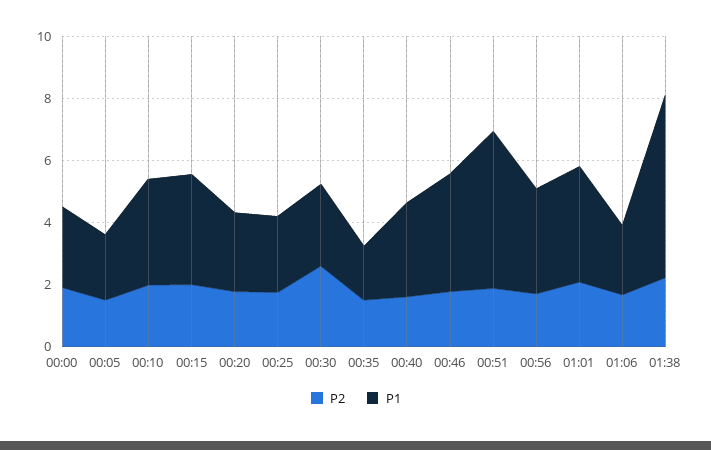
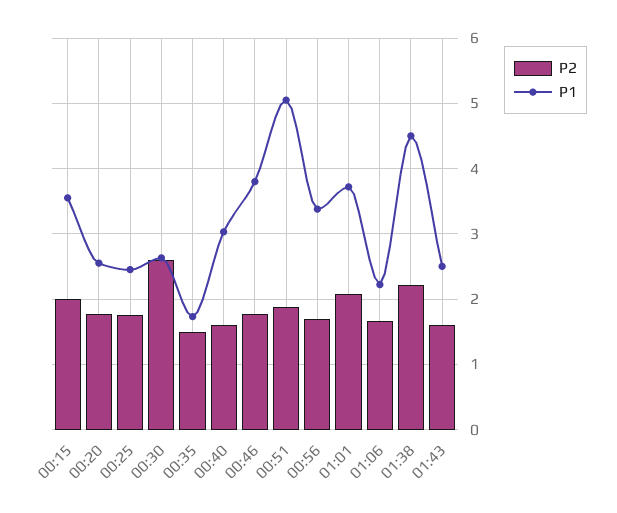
P2, 00:00: 2 -> none
P1, 00:00: 2.5 -> none
P2, 00:05: 1.5 -> none
P1, 00:05: 2 -> none
P2, 00:10: 2 -> none
P1, 00:10: 3.5 -> none
P1, 01:38: 6 -> 4.5
P2, 01:43: none -> 1.6
P1, 01:43: none -> 2.5

